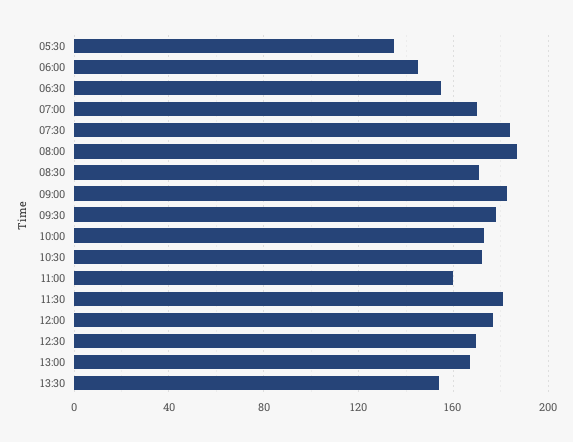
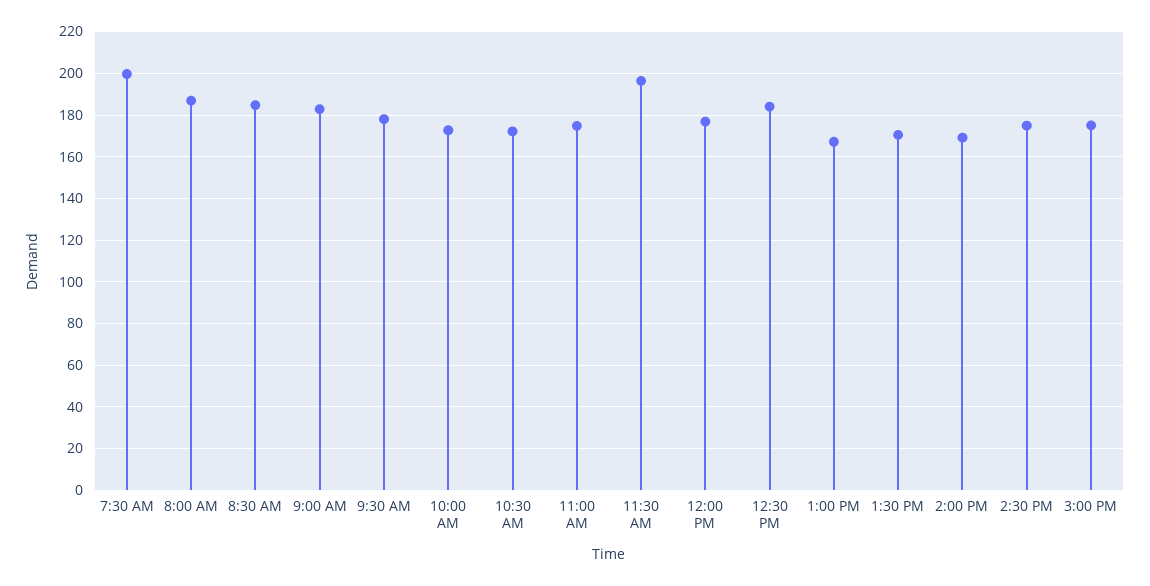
05:30: 135 -> none
06:00: 145 -> none
06:30: 155 -> none
07:00: 170 -> none
07:30: 185 -> 200
08:30: 170 -> 185
11:00: 160 -> 175
11:30: 180 -> 195
12:30: 170 -> 185
13:30: 155 -> 170
2:00 PM: none -> 170
2:30 PM: none -> 175
3:00 PM: none -> 175

